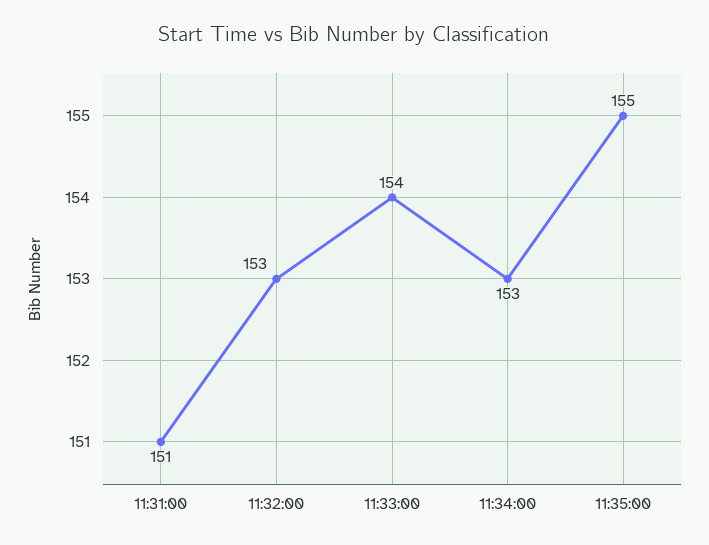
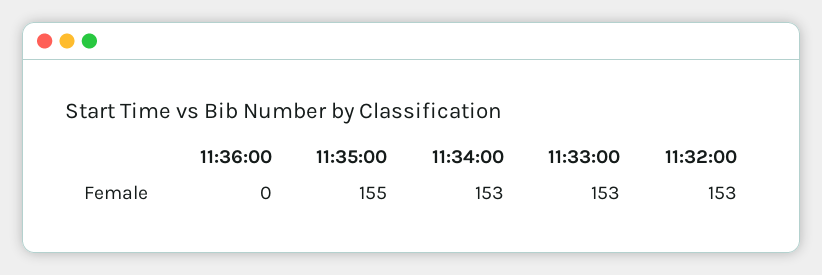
11:31:00: 151 -> none
11:33:00: 154 -> 153
11:36:00: none -> 0

